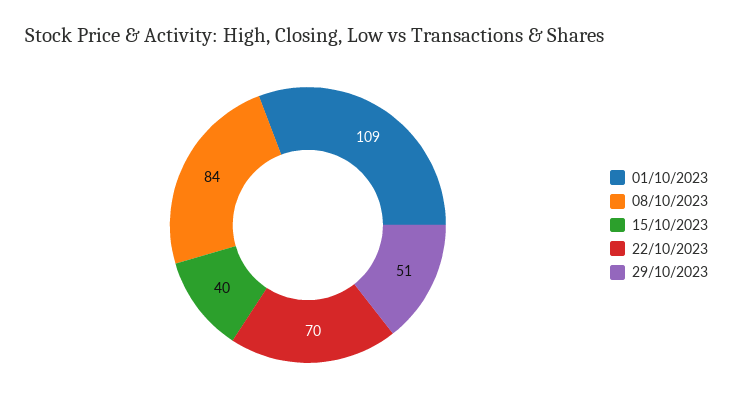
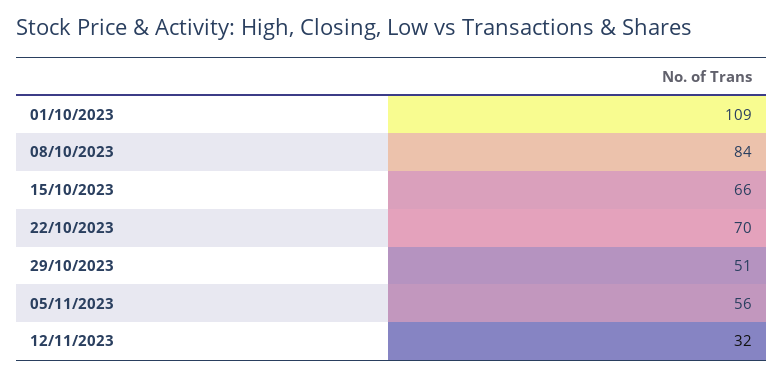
15/10/2023: 40 -> 66
05/11/2023: none -> 56
12/11/2023: none -> 32

